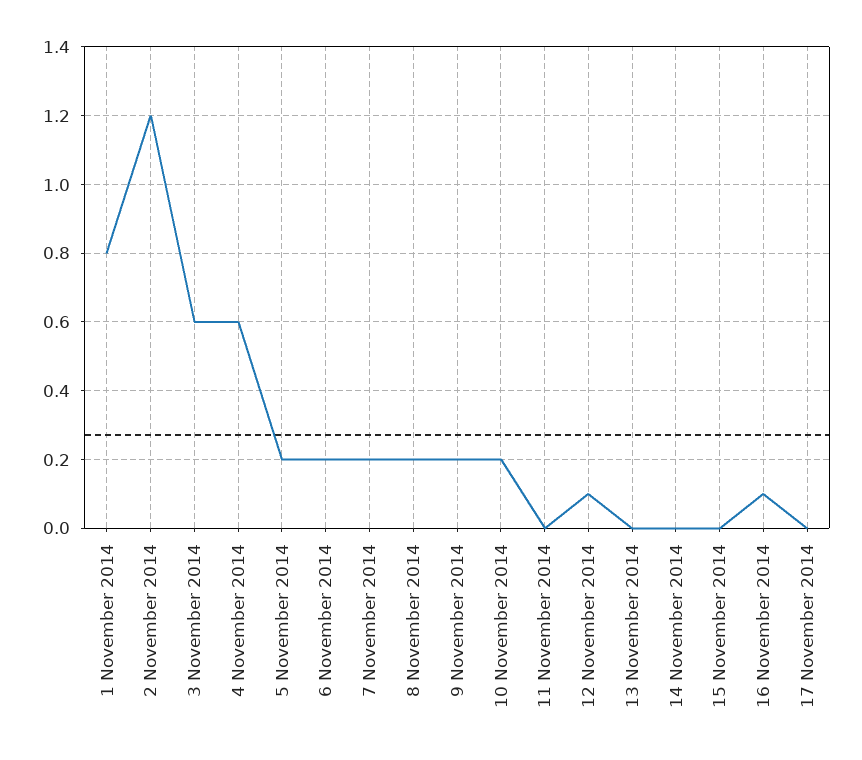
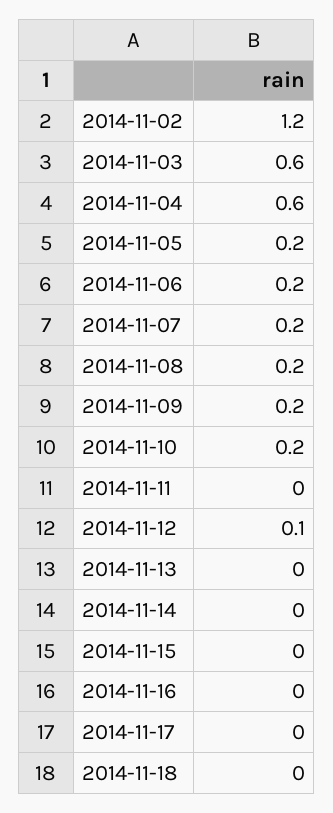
1 November 2014: 0.8 -> none
16 November 2014: 0.1 -> 0
2014-11-18: none -> 0

